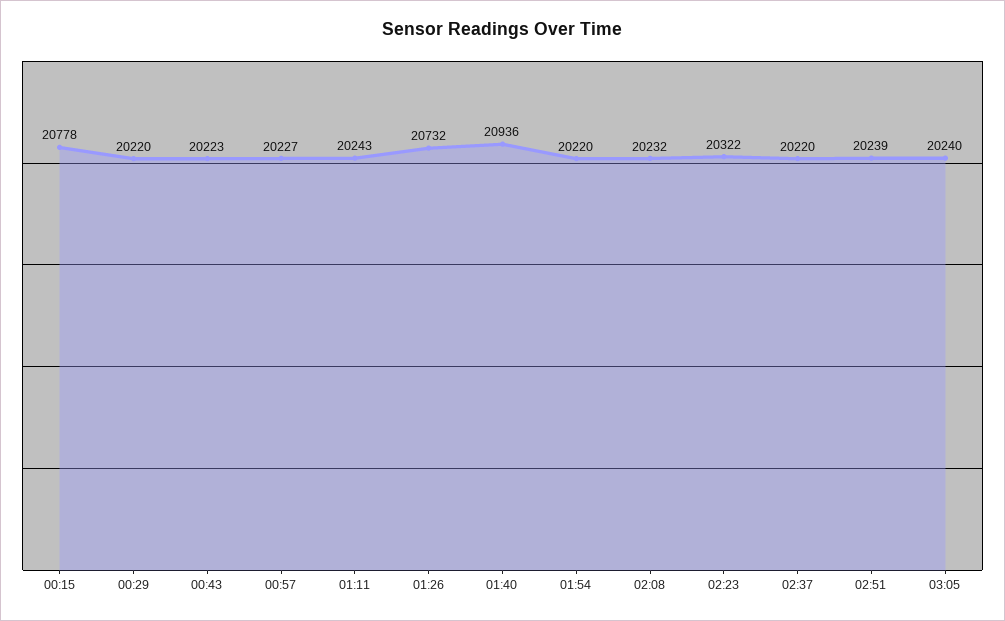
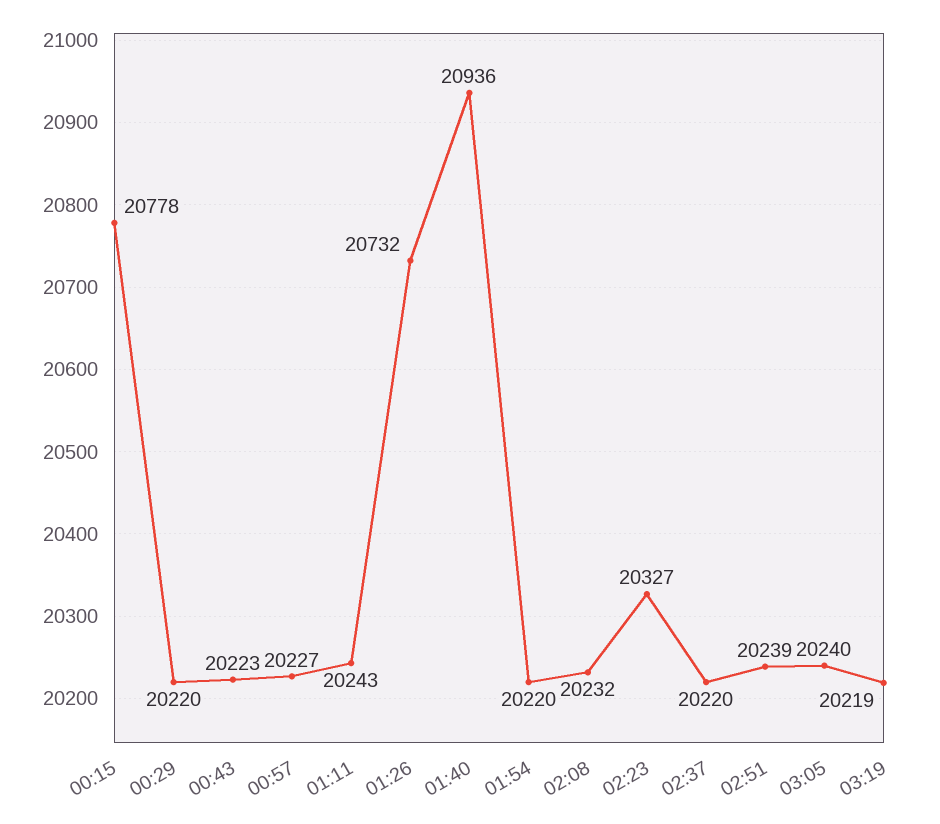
02:23: 20322 -> 20327
03:19: none -> 20219

